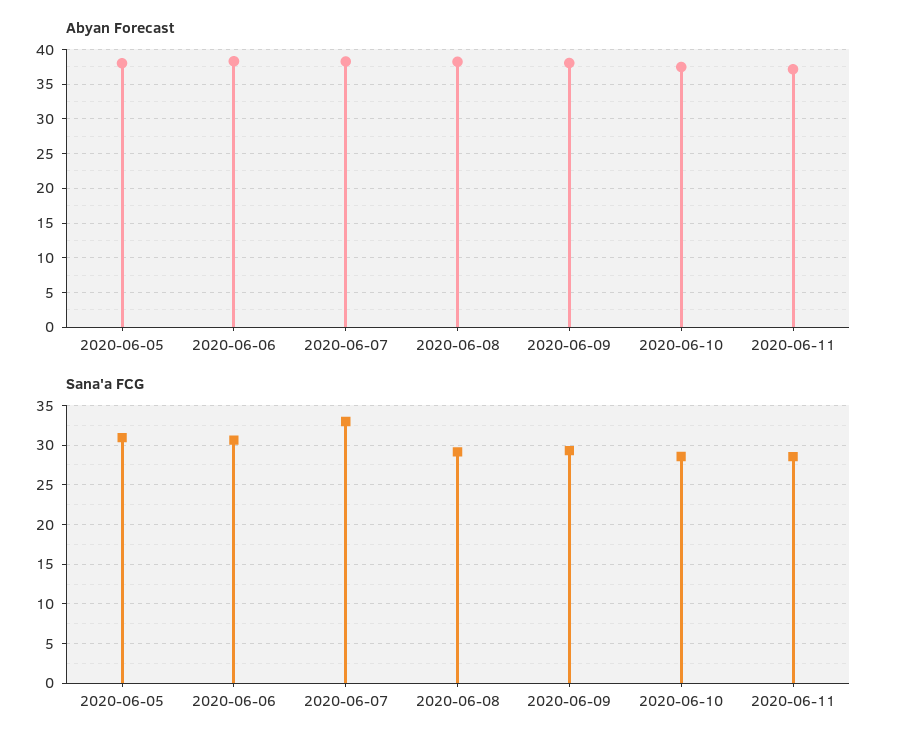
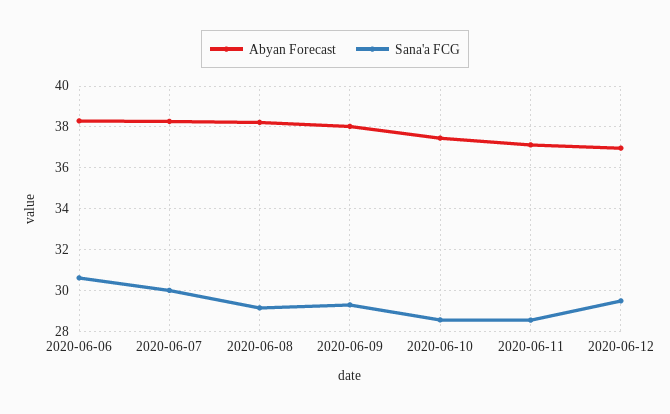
Abyan Forecast, 2020-06-05: 38 -> none
Sana'a FCG, 2020-06-05: 31 -> none
Sana'a FCG, 2020-06-07: 33 -> 30
Abyan Forecast, 2020-06-12: none -> 37
Sana'a FCG, 2020-06-12: none -> 29.5

